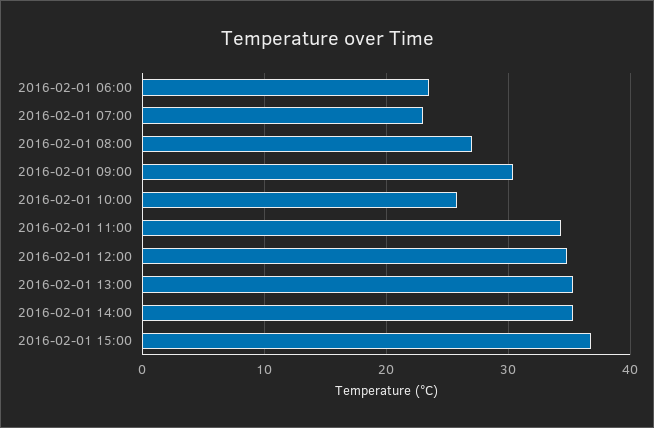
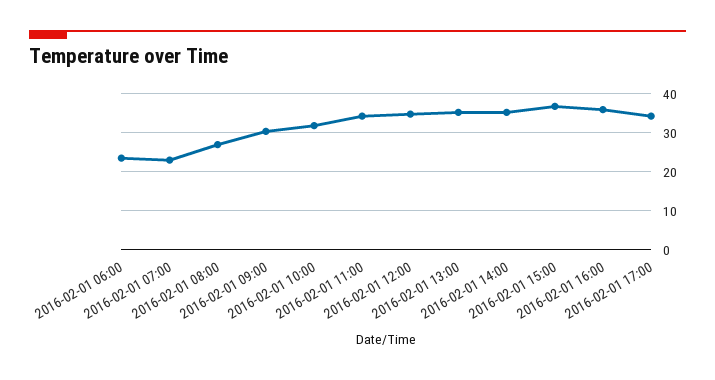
2016-02-01 10:00: 26 -> 32
2016-02-01 16:00: none -> 36
2016-02-01 17:00: none -> 34

